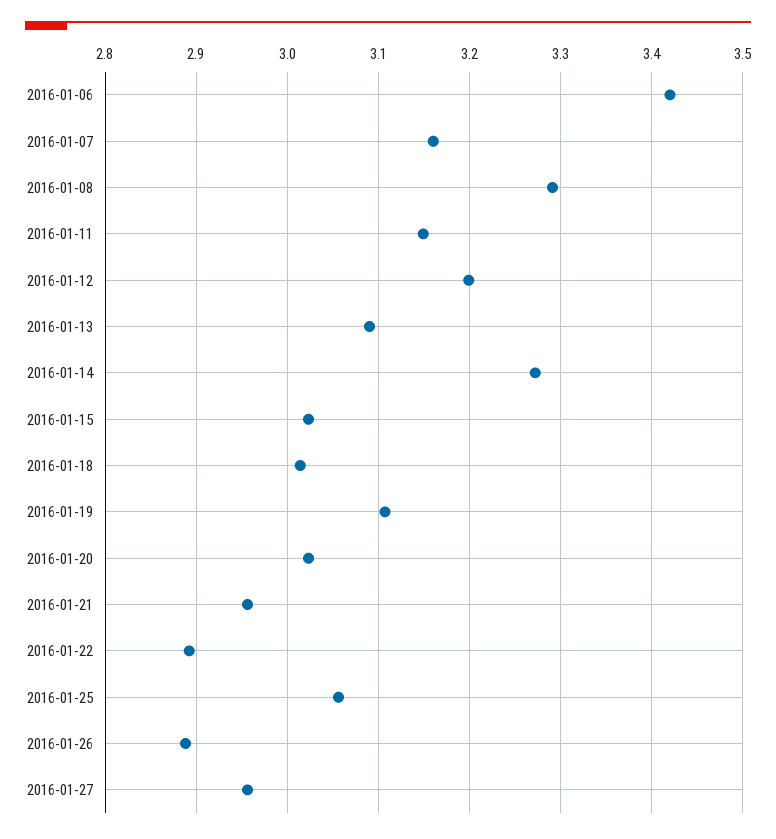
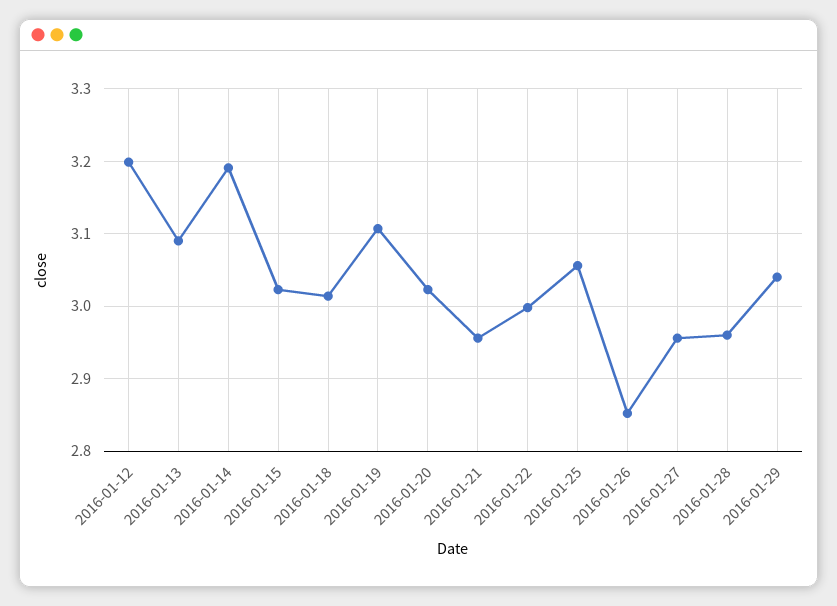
2016-01-06: 3.42 -> none
2016-01-07: 3.16 -> none
2016-01-08: 3.29 -> none
2016-01-11: 3.15 -> none
2016-01-14: 3.27 -> 3.19
2016-01-22: 2.89 -> 3
2016-01-26: 2.89 -> 2.85
2016-01-28: none -> 2.96
2016-01-29: none -> 3.04

